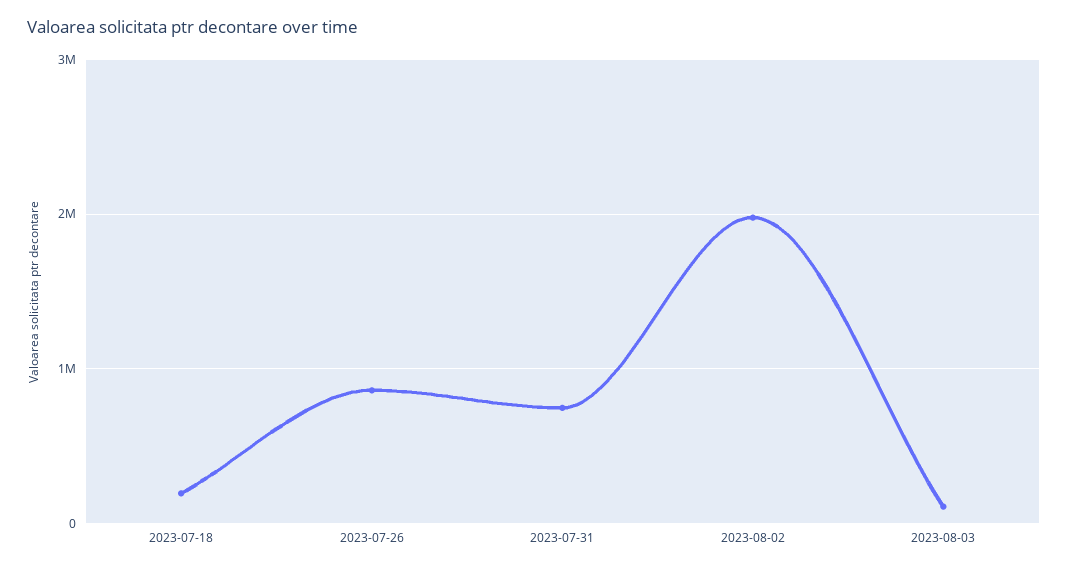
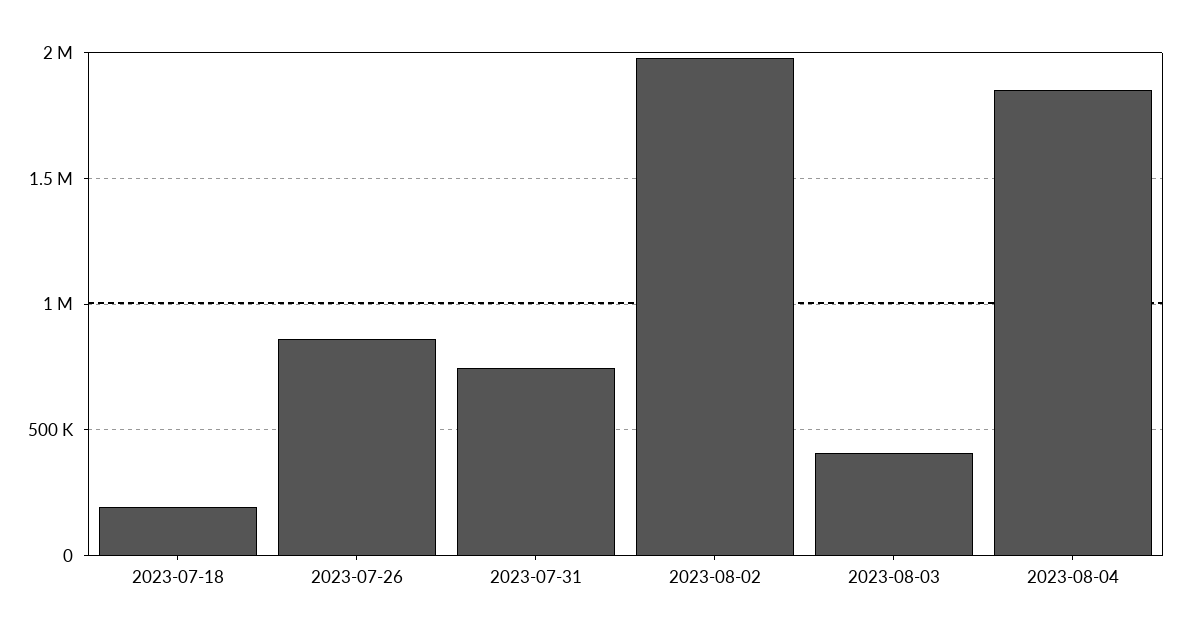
2023-08-03: 100000 -> 400000
2023-08-04: none -> 1850000

